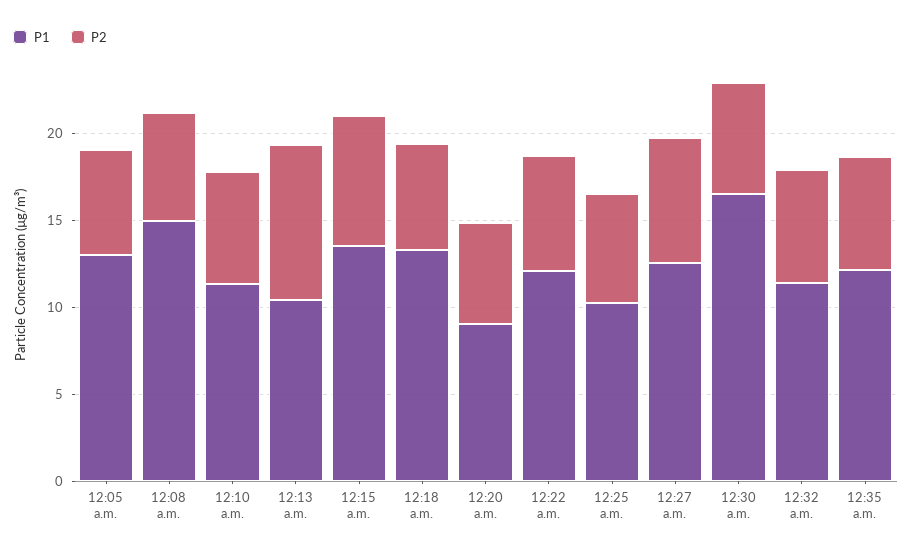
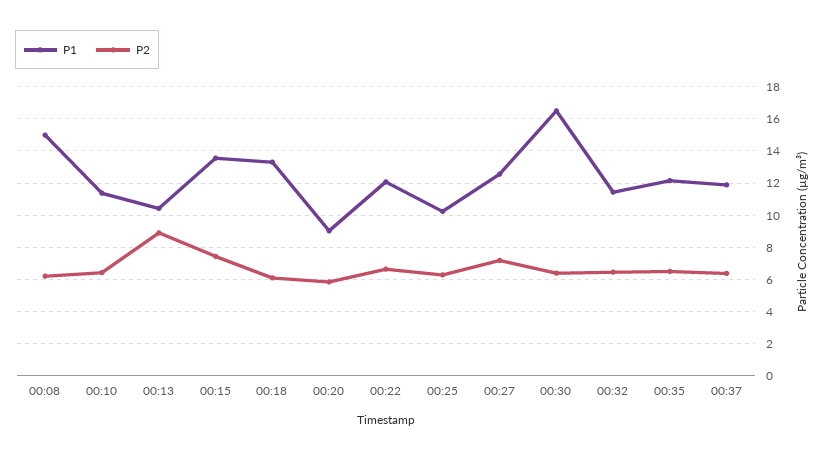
P1, 12:05 a.m.: 13 -> none
P2, 12:05 a.m.: 6 -> none
P1, 00:37: none -> 12
P2, 00:37: none -> 6.5

